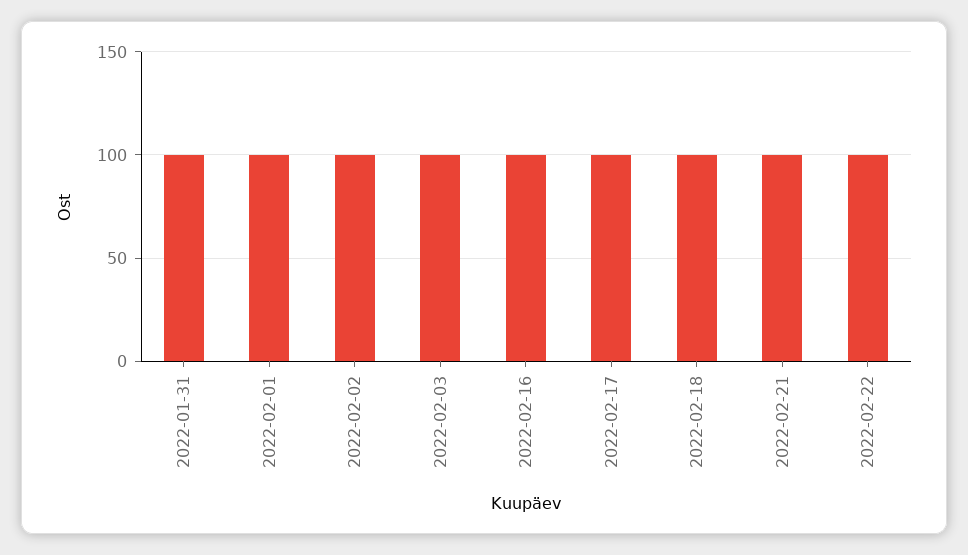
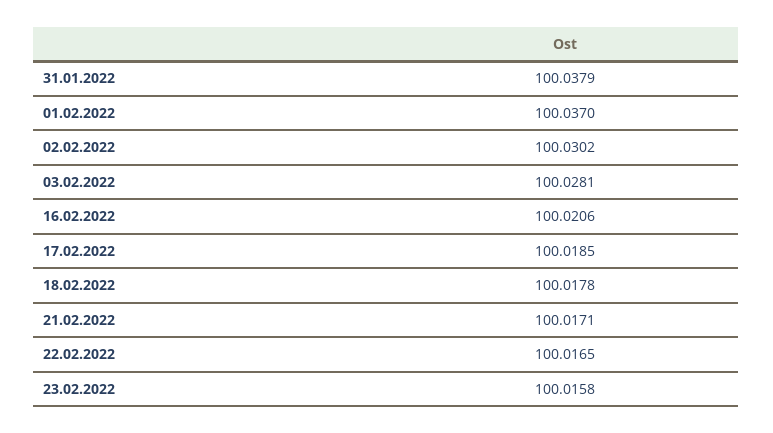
23.02.2022: none -> 100.0158

